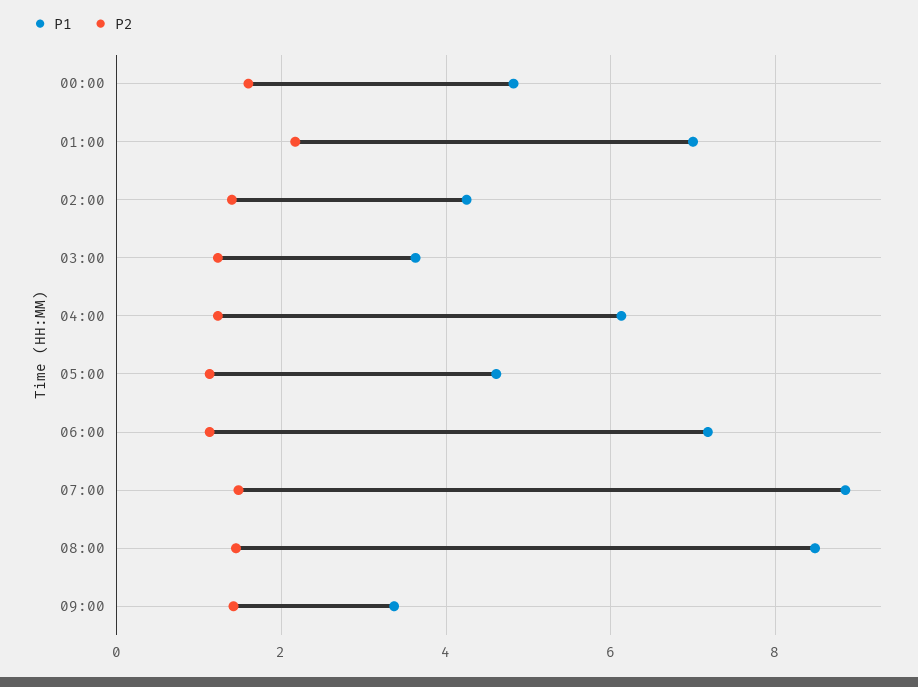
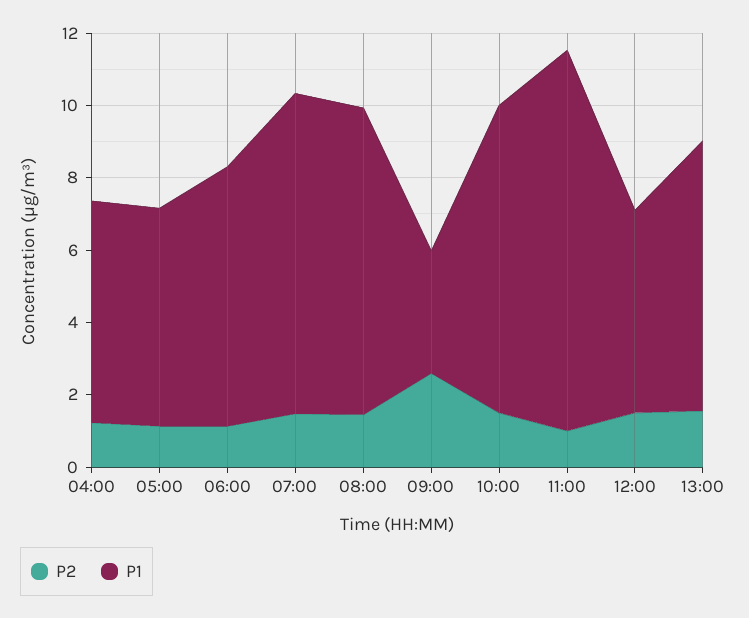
P1, 00:00: 4.8 -> none
P2, 00:00: 1.6 -> none
P1, 01:00: 7 -> none
P2, 01:00: 2.2 -> none
P1, 02:00: 4.2 -> none
P2, 02:00: 1.4 -> none
P1, 03:00: 3.6 -> none
P2, 03:00: 1.2 -> none
P1, 05:00: 4.6 -> 6
P2, 09:00: 1.4 -> 2.5
P2, 10:00: none -> 1.5
P1, 10:00: none -> 8.5
P2, 11:00: none -> 1
P1, 11:00: none -> 10.5
P2, 12:00: none -> 1.5
P1, 12:00: none -> 5.5
P2, 13:00: none -> 1.5
P1, 13:00: none -> 7.5

